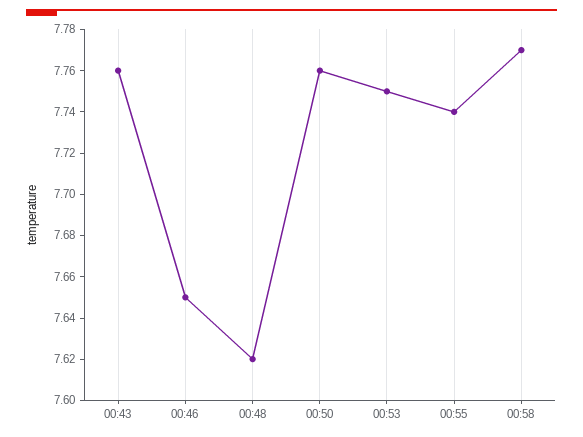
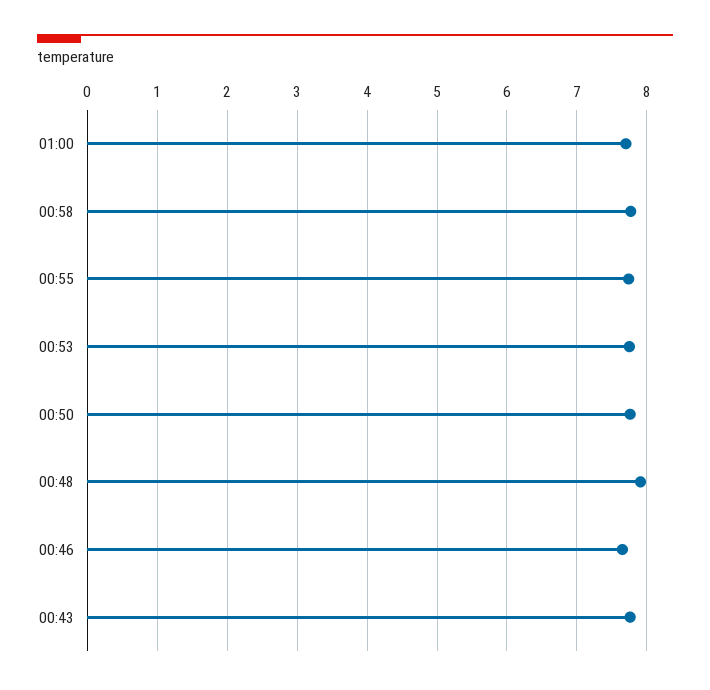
00:48: 7.62 -> 7.9
01:00: none -> 7.7

